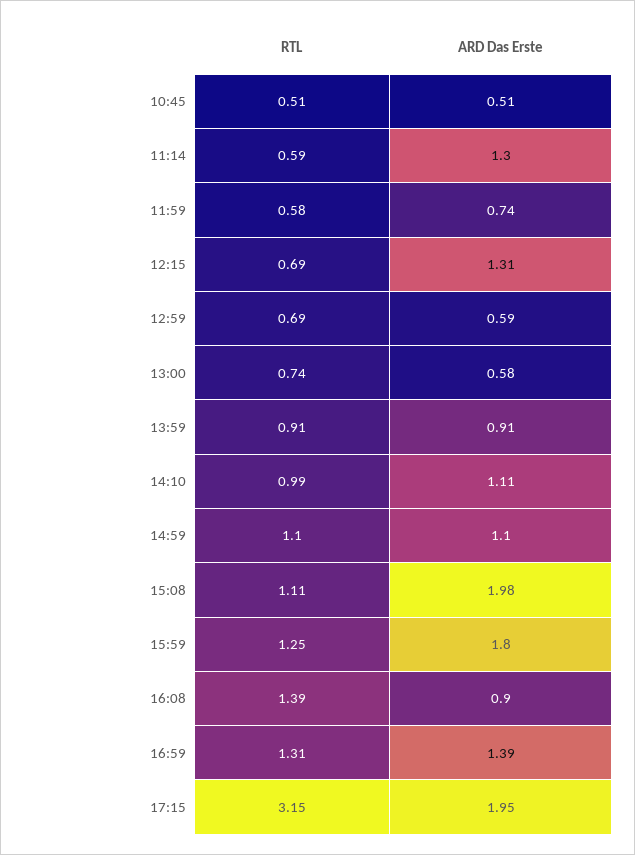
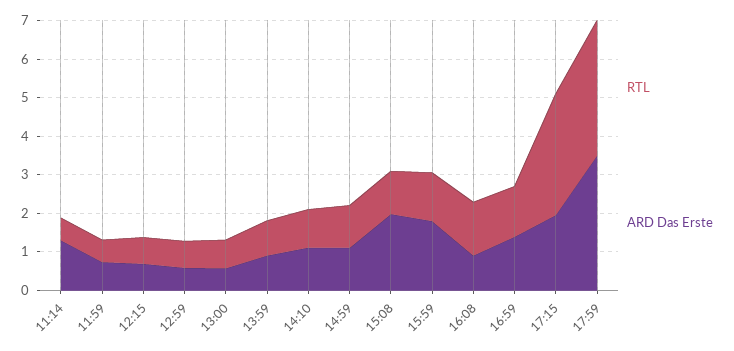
RTL, 10:45: 0.51 -> none
ARD Das Erste, 10:45: 0.51 -> none
ARD Das Erste, 12:15: 1.31 -> 0.75
RTL, 17:59: none -> 3.5
ARD Das Erste, 17:59: none -> 3.5

